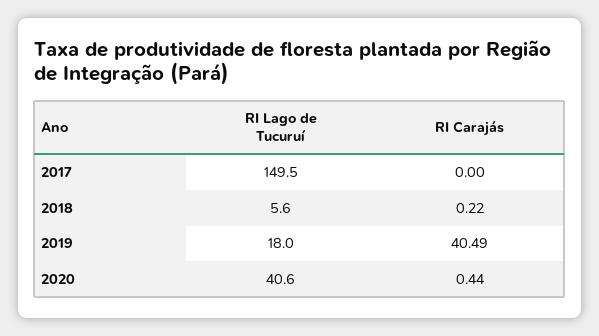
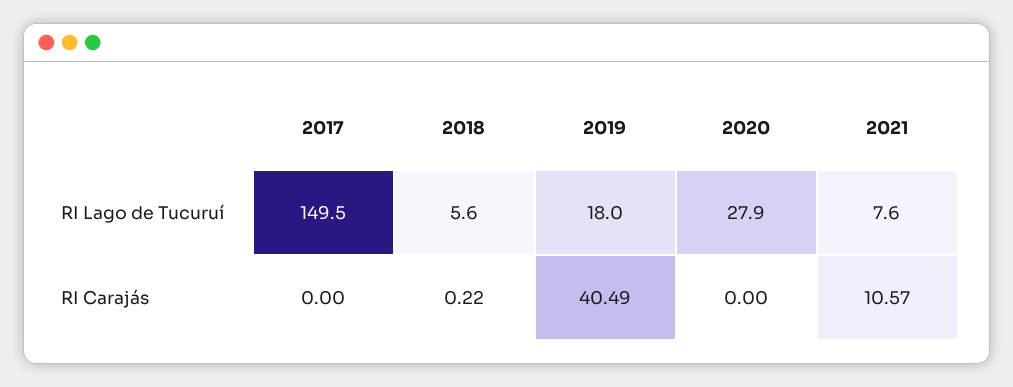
RI Lago de Tucuruí, 2020: 40.6 -> 27.9
RI Carajás, 2020: 0.44 -> 0
RI Lago de Tucuruí, 2021: none -> 7.6
RI Carajás, 2021: none -> 10.57

